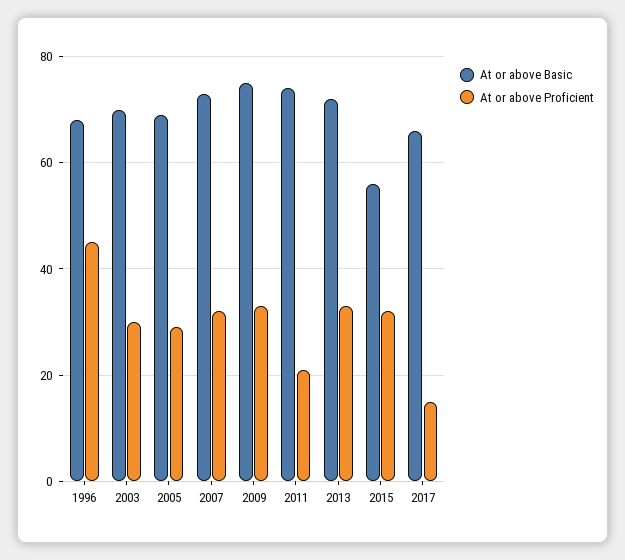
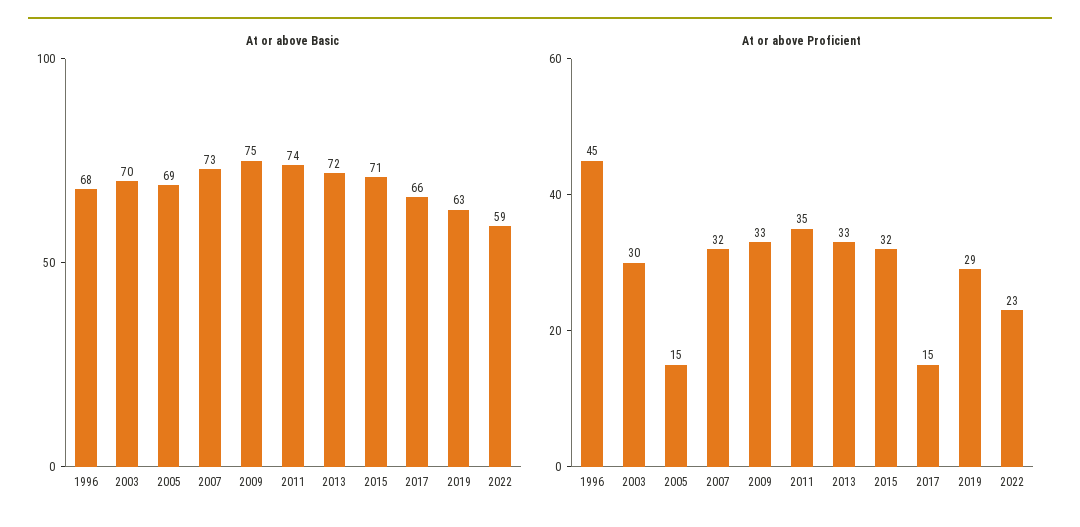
At or above Proficient, 2005: 30 -> 15
At or above Proficient, 2011: 20 -> 35
At or above Basic, 2015: 55 -> 71
At or above Basic, 2019: none -> 63
At or above Basic, 2022: none -> 59
At or above Proficient, 2019: none -> 29
At or above Proficient, 2022: none -> 23

